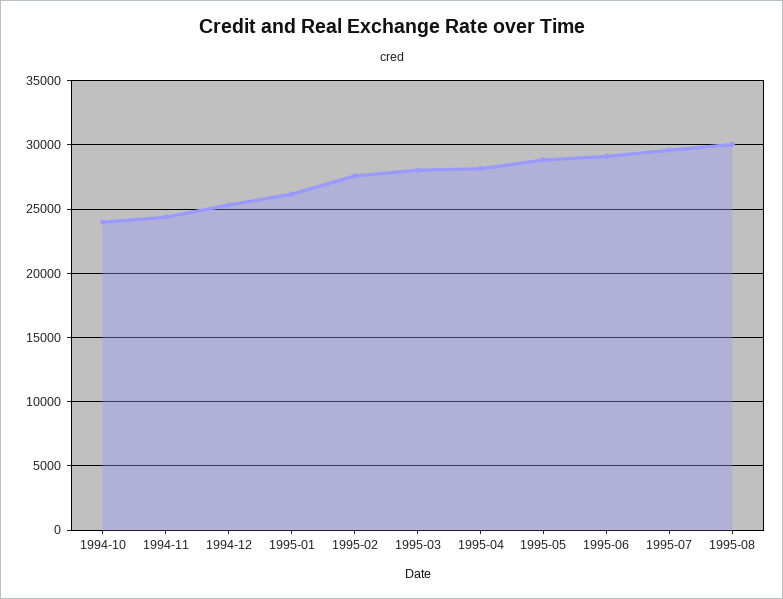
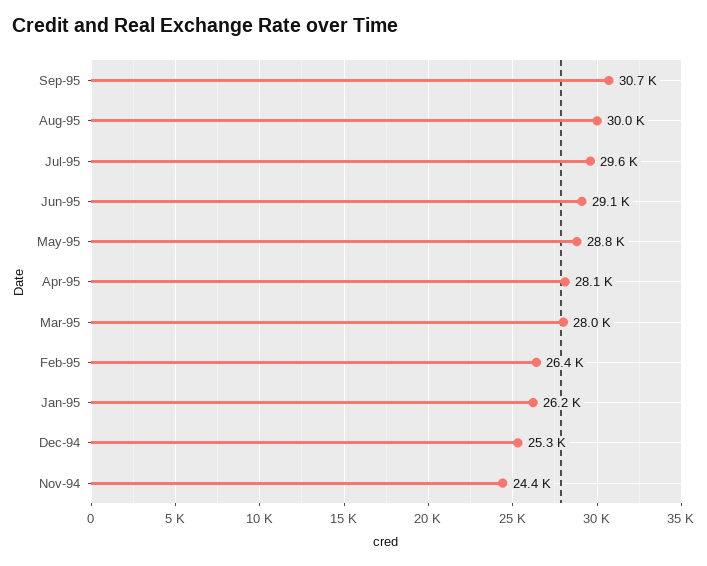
1994-10: 24000 -> none
1995-02: 27500 -> 26400
Sep-95: none -> 30700

